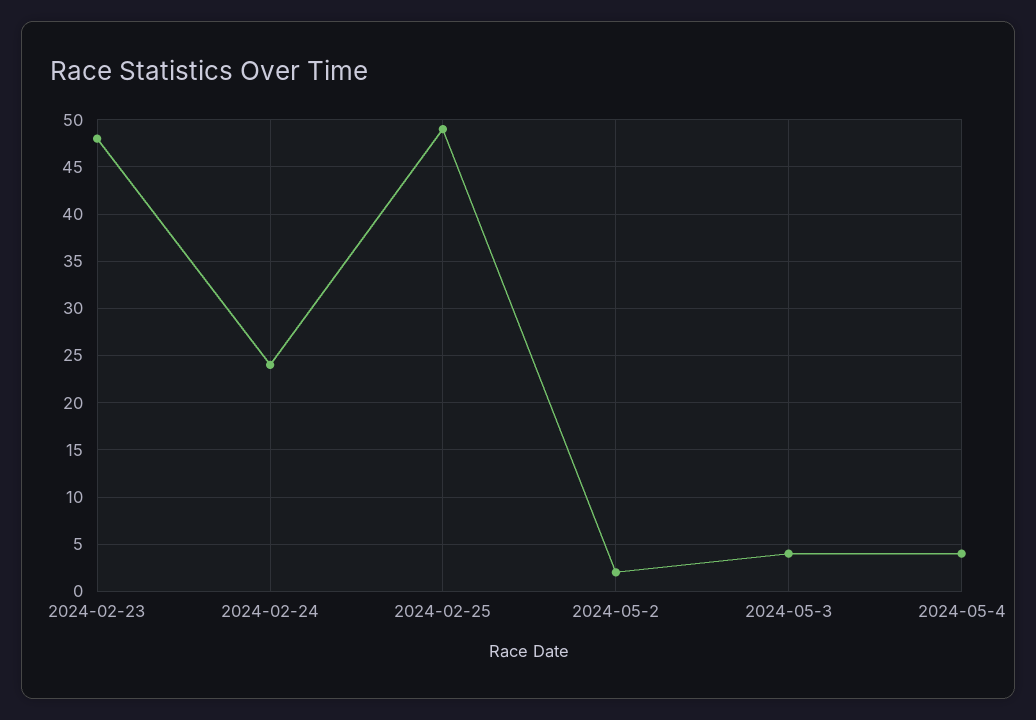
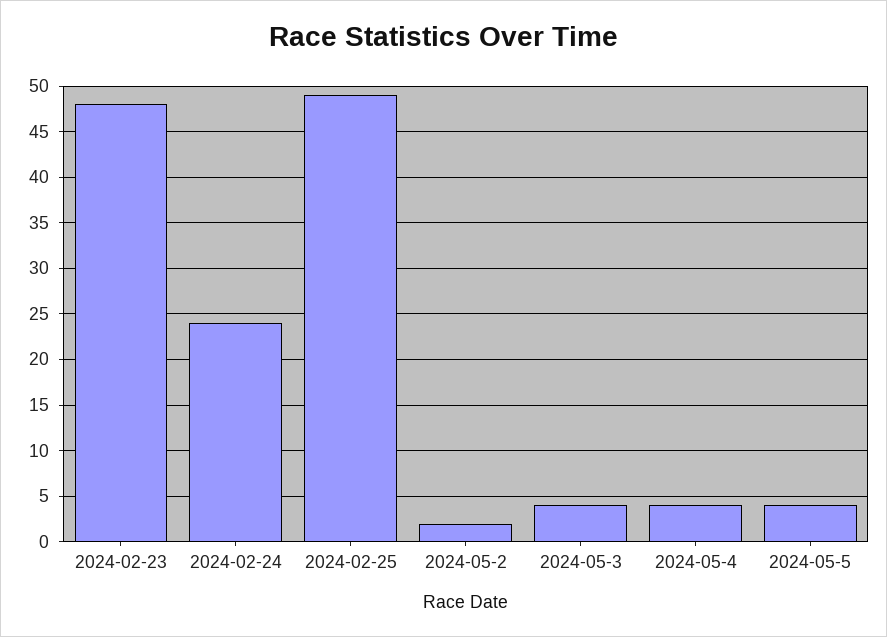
2024-05-5: none -> 4

